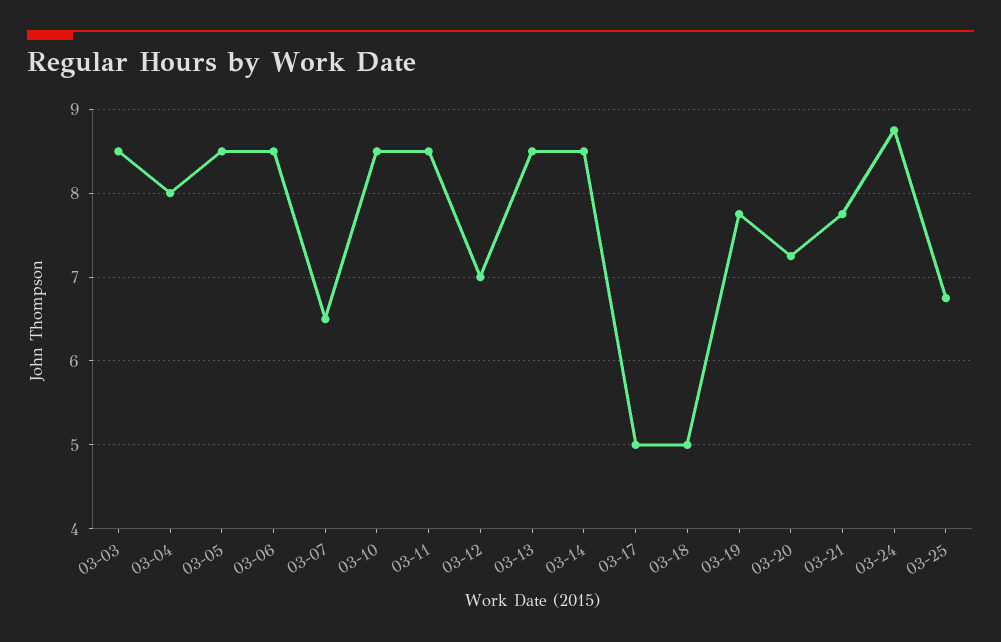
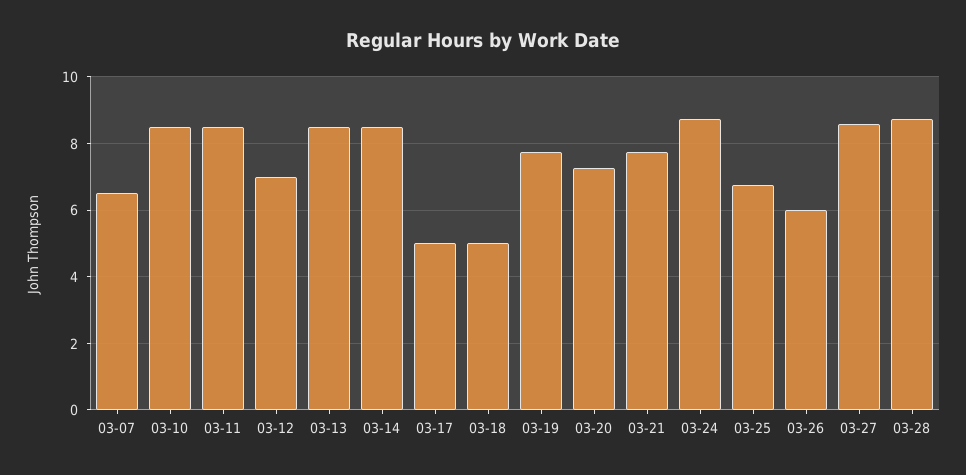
03-03: 8.5 -> none
03-04: 8 -> none
03-05: 8.5 -> none
03-06: 8.5 -> none
03-26: none -> 6
03-27: none -> 8.6
03-28: none -> 8.8

